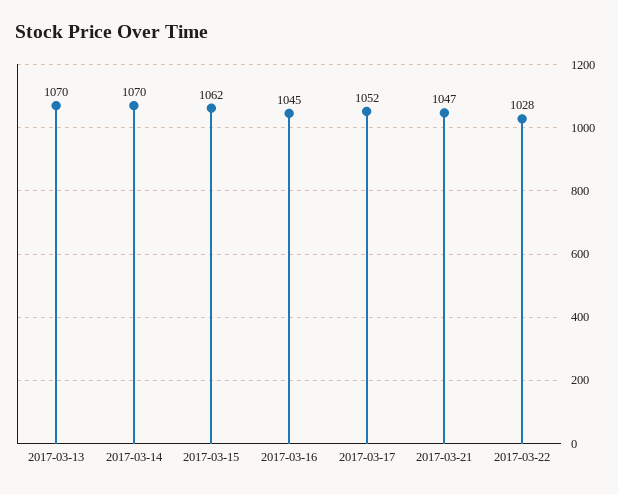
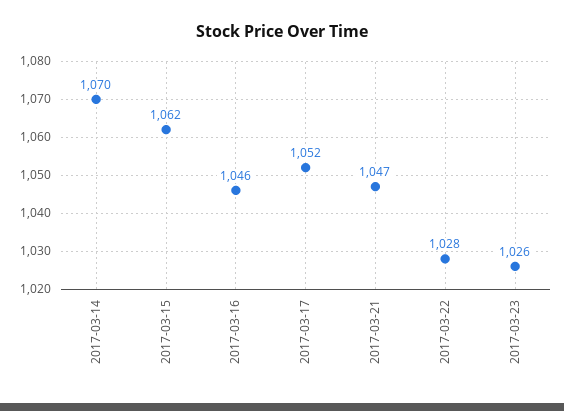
2017-03-13: 1070 -> none
2017-03-16: 1045 -> 1046
2017-03-23: none -> 1026

